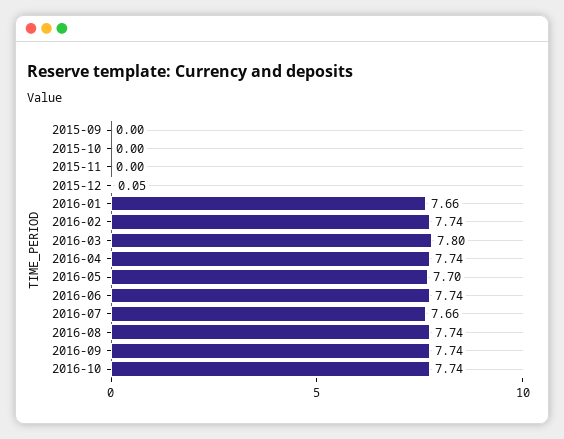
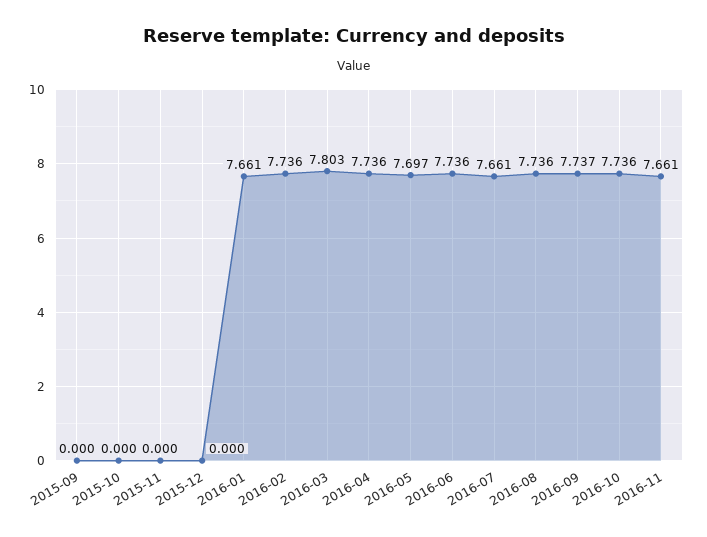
2015-12: 0.05 -> 0
2016-11: none -> 7.661

